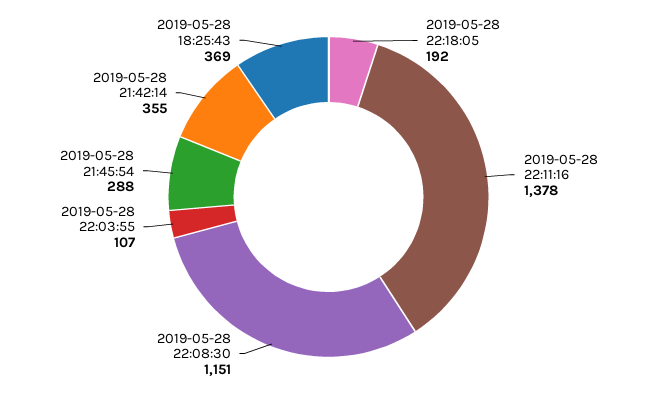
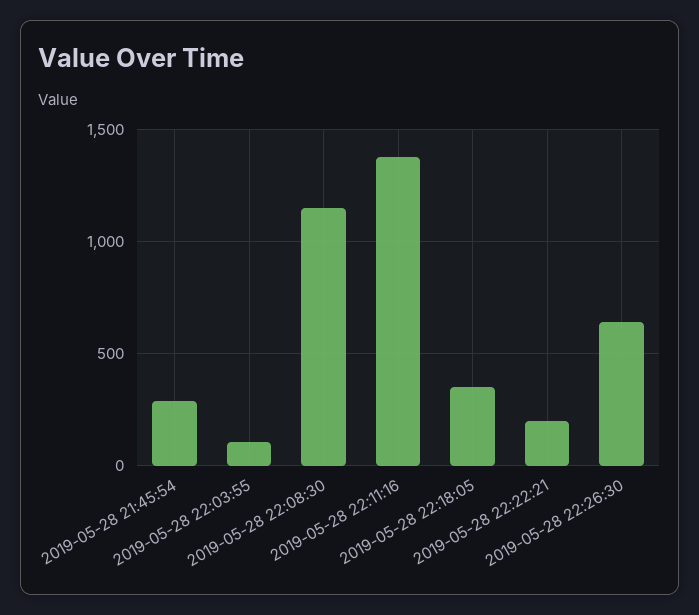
2019-05-28 22:18:05: 192 -> 350
2019-05-28 21:42:14: 355 -> none
2019-05-28 18:25:43: 369 -> none
2019-05-28 22:22:21: none -> 200
2019-05-28 22:26:30: none -> 650

